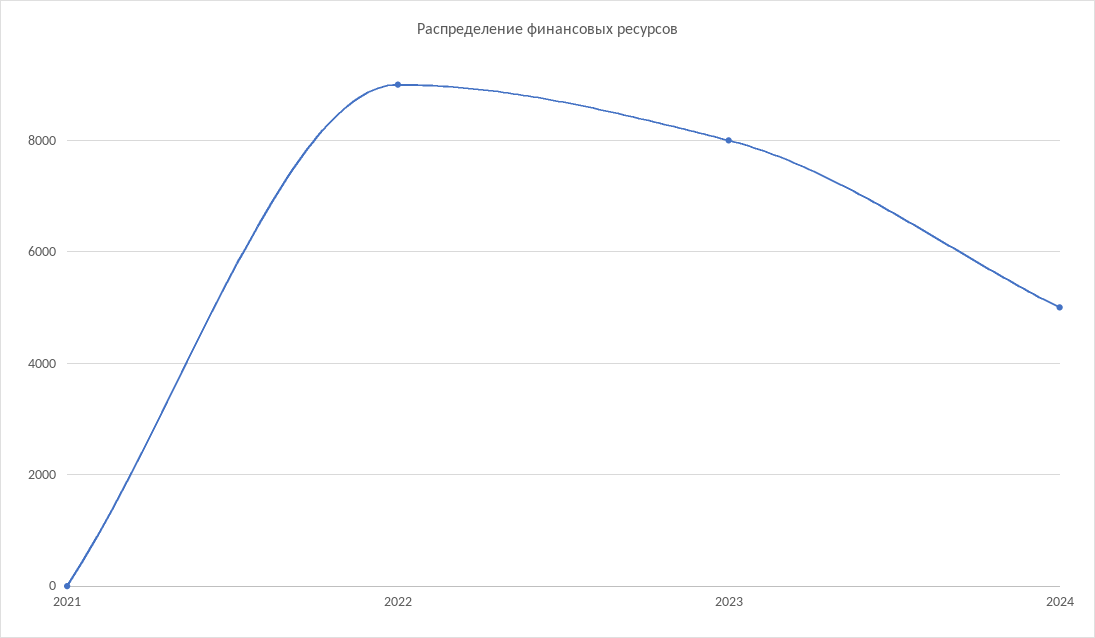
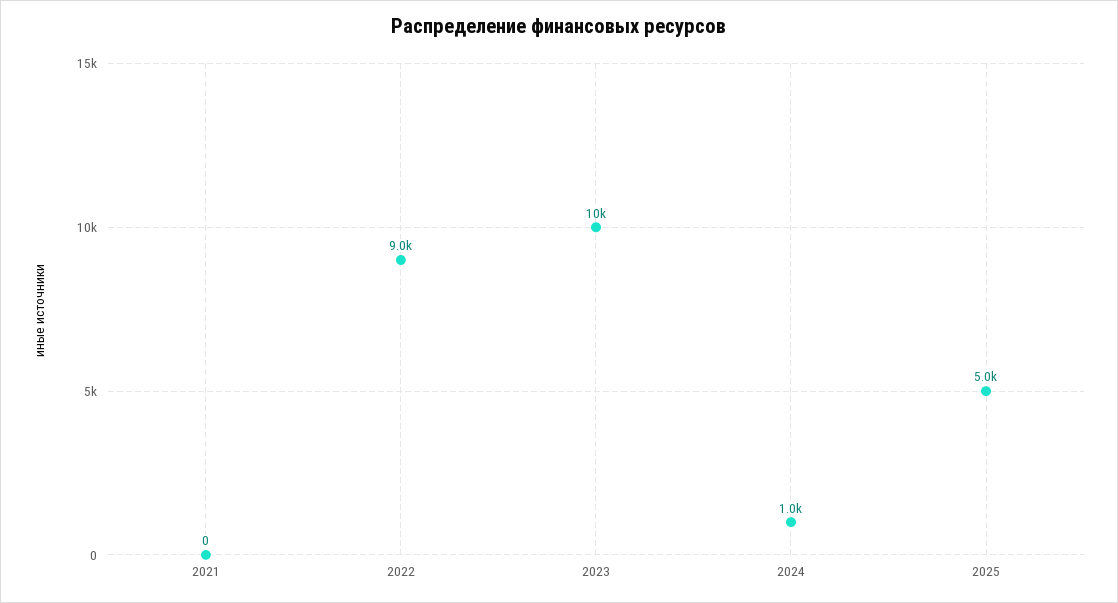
2023: 8000 -> 10000
2024: 5000 -> 1000
2025: none -> 5000

